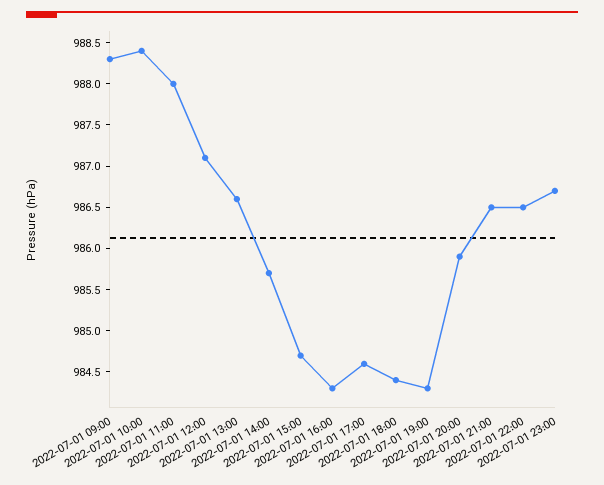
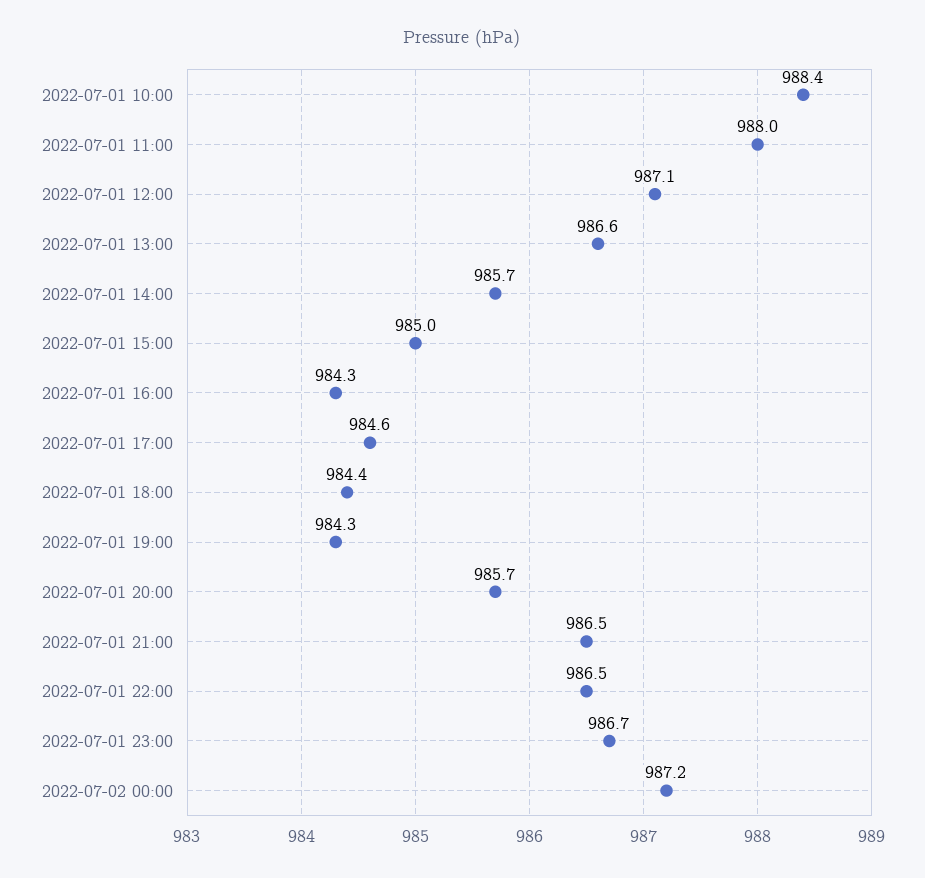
2022-07-01 09:00: 988.3 -> none
2022-07-01 15:00: 984.7 -> 985
2022-07-01 20:00: 985.9 -> 985.7
2022-07-02 00:00: none -> 987.2

